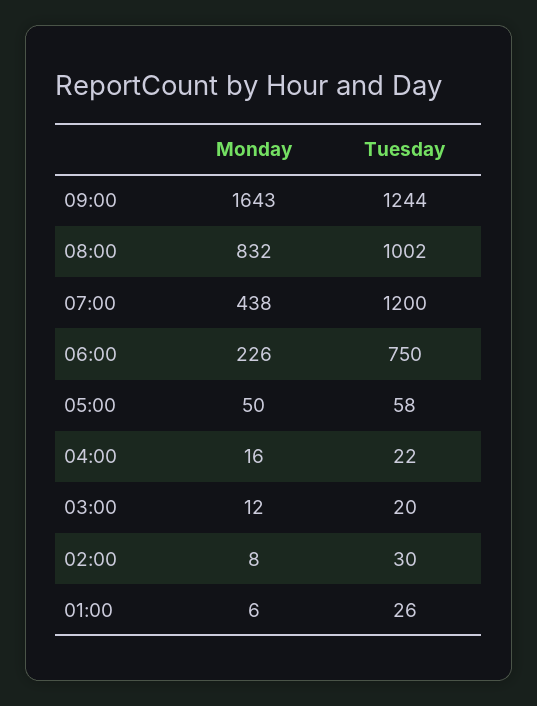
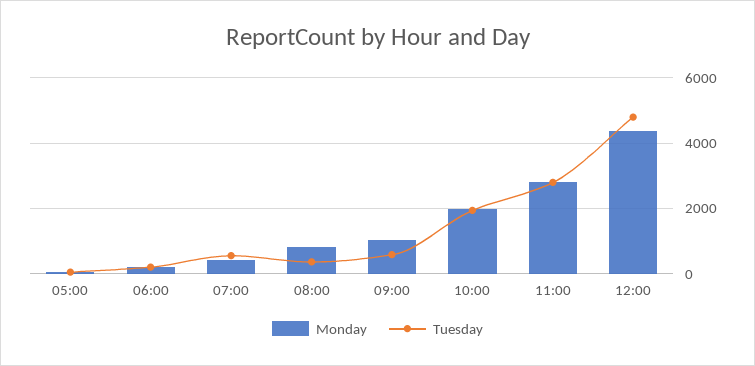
Monday, 09:00: 1643 -> 1000
Tuesday, 09:00: 1244 -> 600
Tuesday, 08:00: 1002 -> 400
Tuesday, 07:00: 1200 -> 600
Tuesday, 06:00: 750 -> 200
Monday, 04:00: 16 -> none
Tuesday, 04:00: 22 -> none
Monday, 03:00: 12 -> none
Tuesday, 03:00: 20 -> none
Monday, 02:00: 8 -> none
Tuesday, 02:00: 30 -> none
Monday, 01:00: 6 -> none
Tuesday, 01:00: 26 -> none
Monday, 10:00: none -> 2000
Tuesday, 10:00: none -> 2000
Monday, 11:00: none -> 2800
Tuesday, 11:00: none -> 2800
Monday, 12:00: none -> 4400
Tuesday, 12:00: none -> 4800

